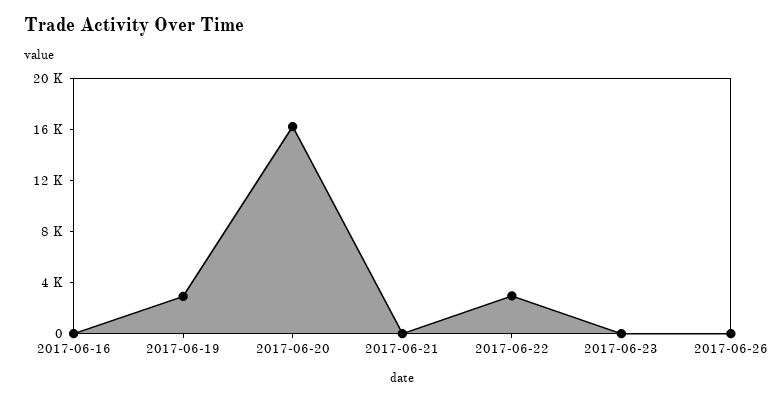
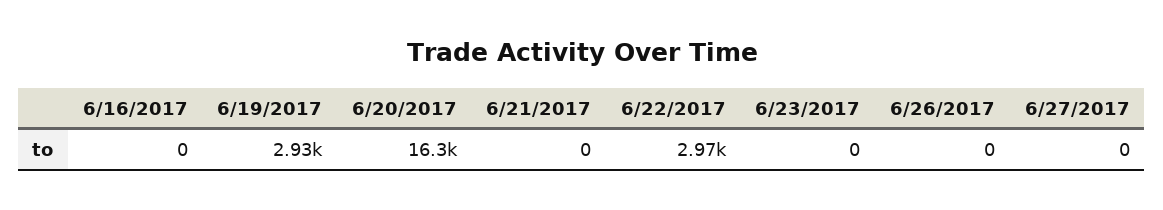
6/27/2017: none -> 0

